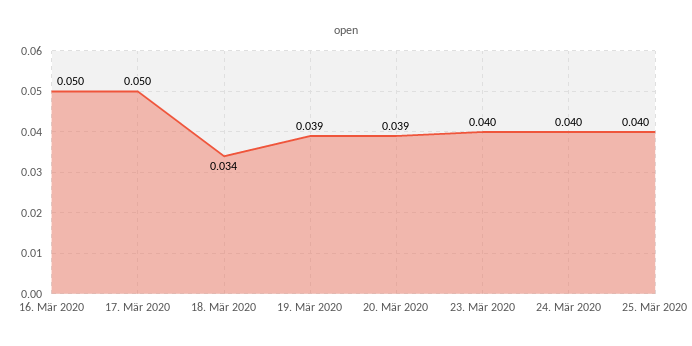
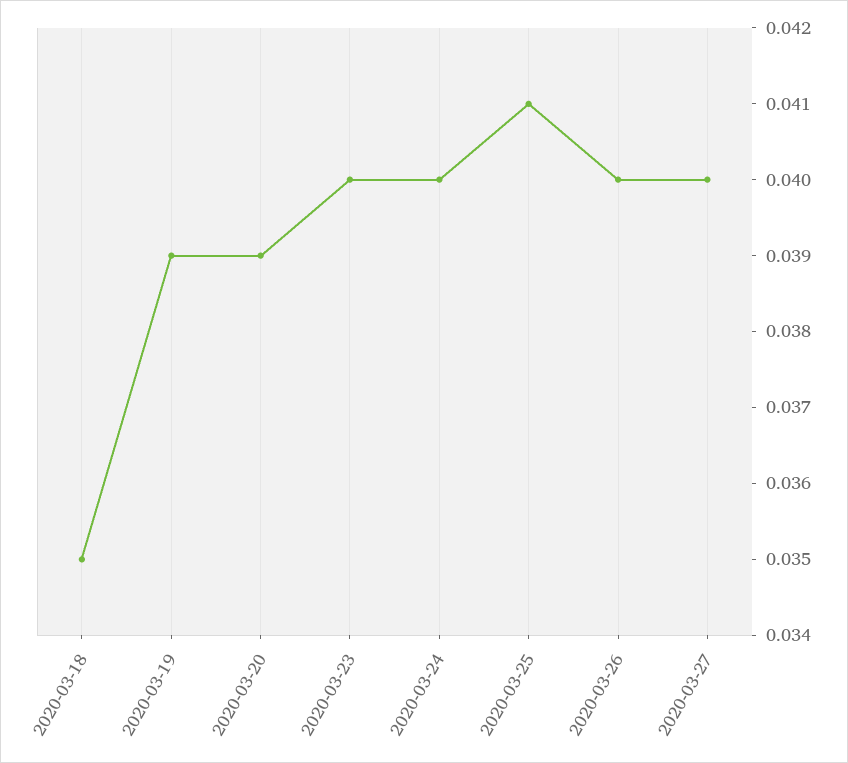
16. Mär 2020: 0.05 -> none
17. Mär 2020: 0.05 -> none
18. Mär 2020: 0.034 -> 0.035
25. Mär 2020: 0.04 -> 0.041
2020-03-26: none -> 0.04
2020-03-27: none -> 0.04

